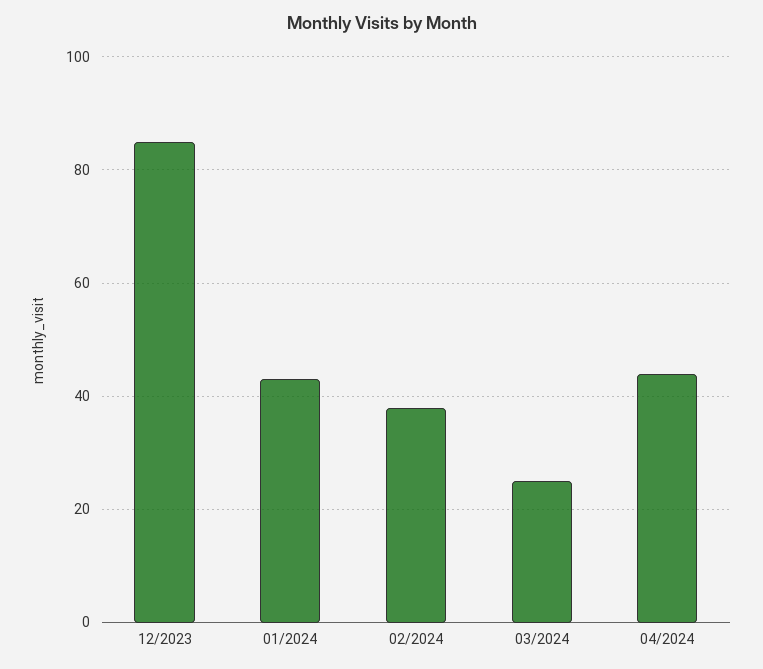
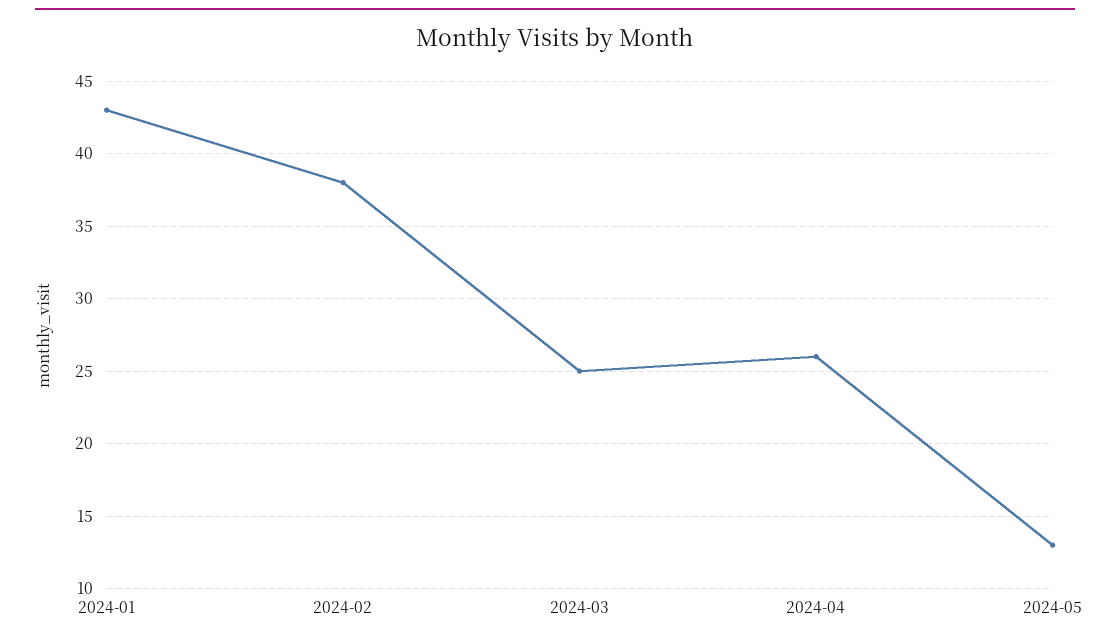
12/2023: 85 -> none
04/2024: 45 -> 26
2024-05: none -> 13

